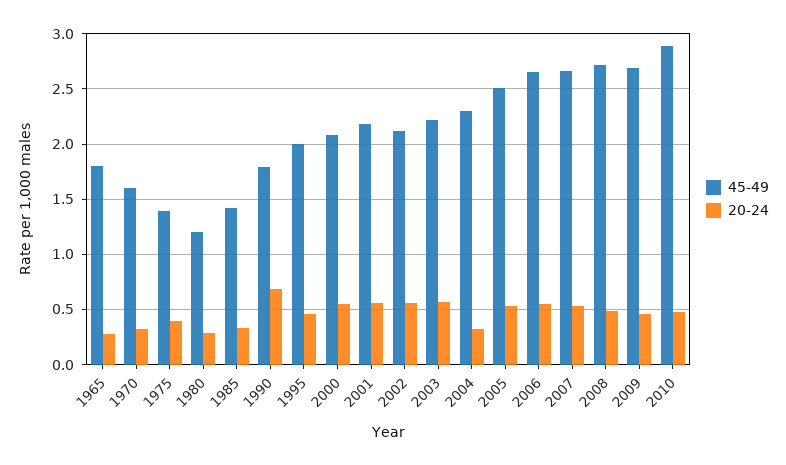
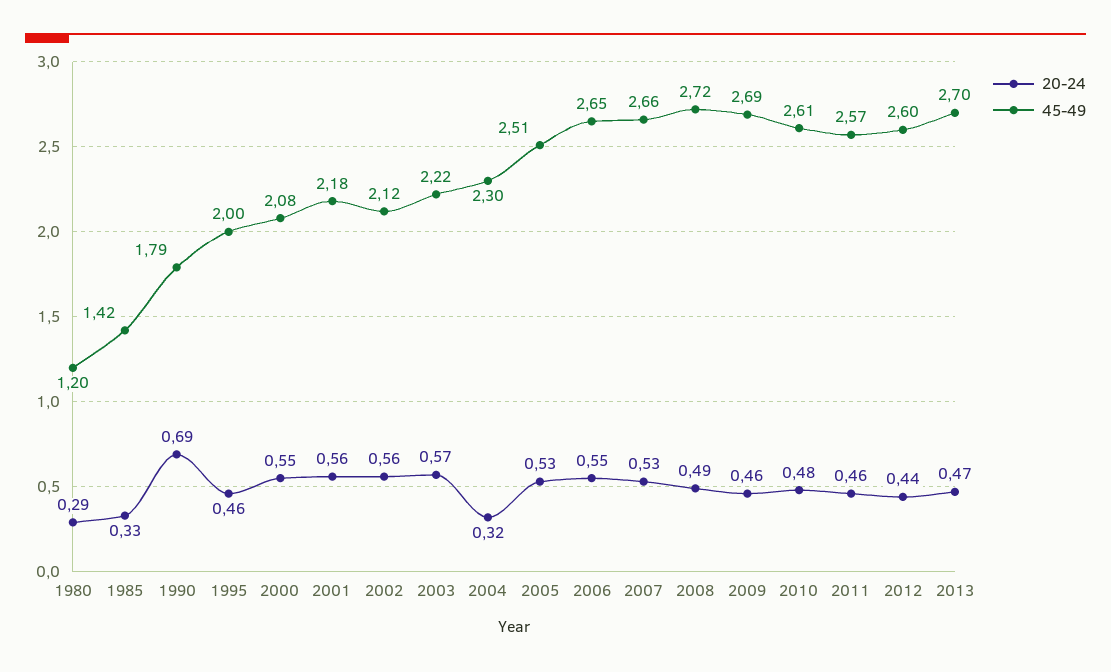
45-49, 1965: 1.8 -> none
20-24, 1965: 0.3 -> none
45-49, 1970: 1.6 -> none
20-24, 1970: 0.3 -> none
45-49, 1975: 1.4 -> none
20-24, 1975: 0.4 -> none
45-49, 2010: 2.9 -> 2.61
20-24, 2011: none -> 0.46
45-49, 2011: none -> 2.57
20-24, 2012: none -> 0.44
45-49, 2012: none -> 2.6
20-24, 2013: none -> 0.47
45-49, 2013: none -> 2.7

